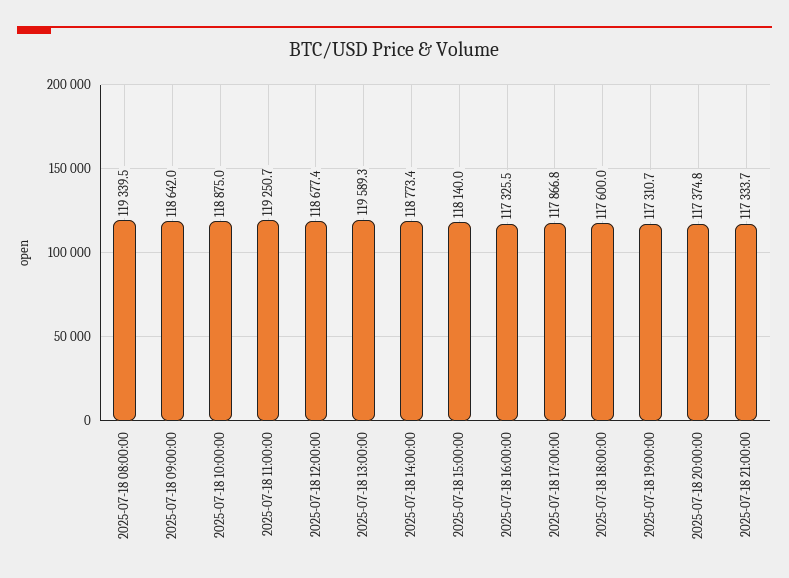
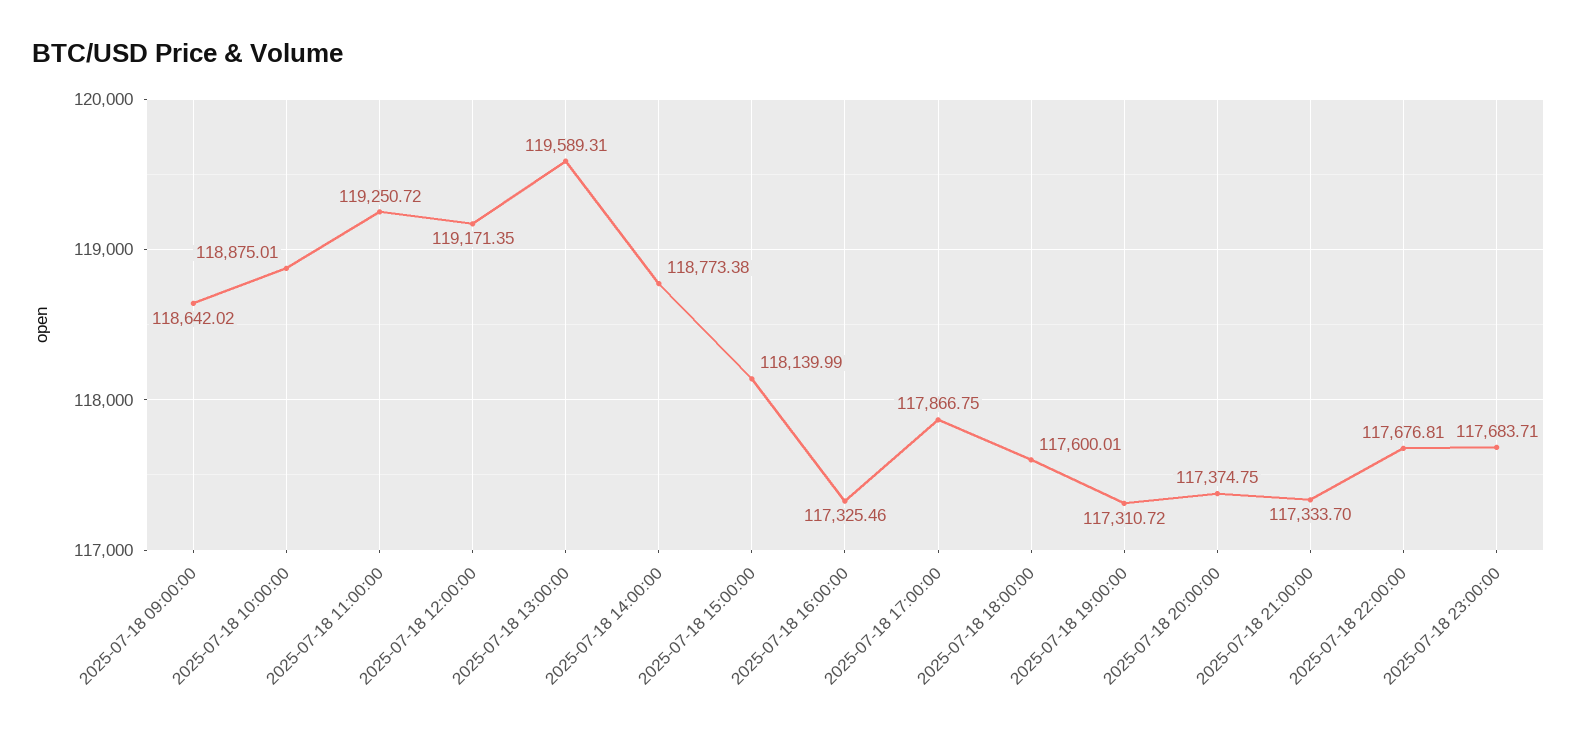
2025-07-18 08:00:00: 119339.5 -> none
2025-07-18 12:00:00: 118677.4 -> 119171.35
2025-07-18 22:00:00: none -> 117676.81
2025-07-18 23:00:00: none -> 117683.71

